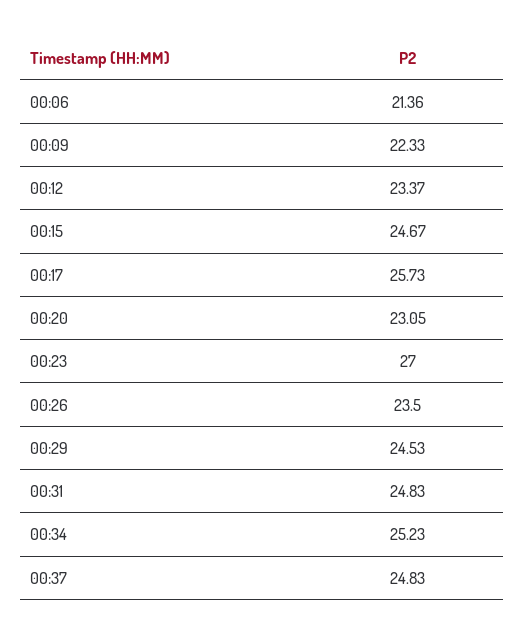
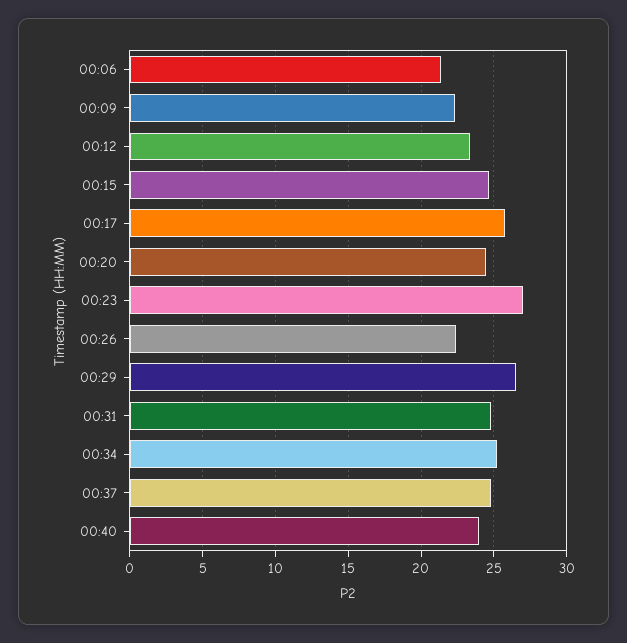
00:20: 23.05 -> 24.5
00:26: 23.5 -> 22.5
00:29: 24.53 -> 26.5
00:40: none -> 24

